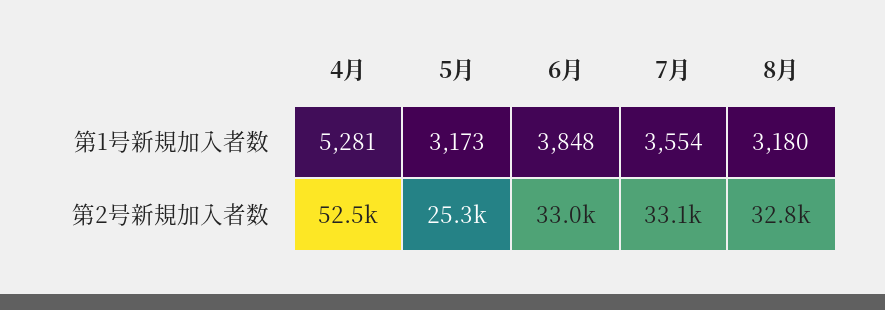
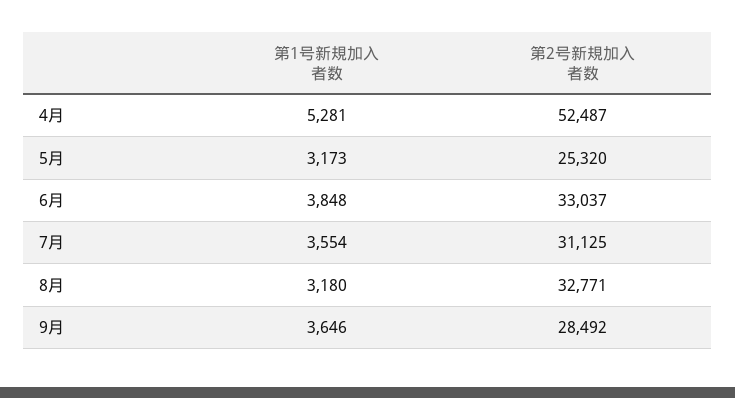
7月, 第2号新規加入者数: 33100 -> 31125
9月, 第1号新規加入者数: none -> 3646
9月, 第2号新規加入者数: none -> 28492

